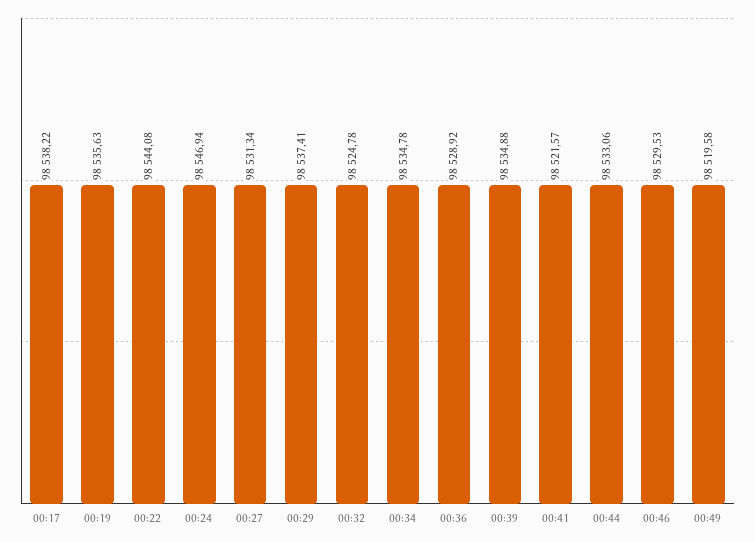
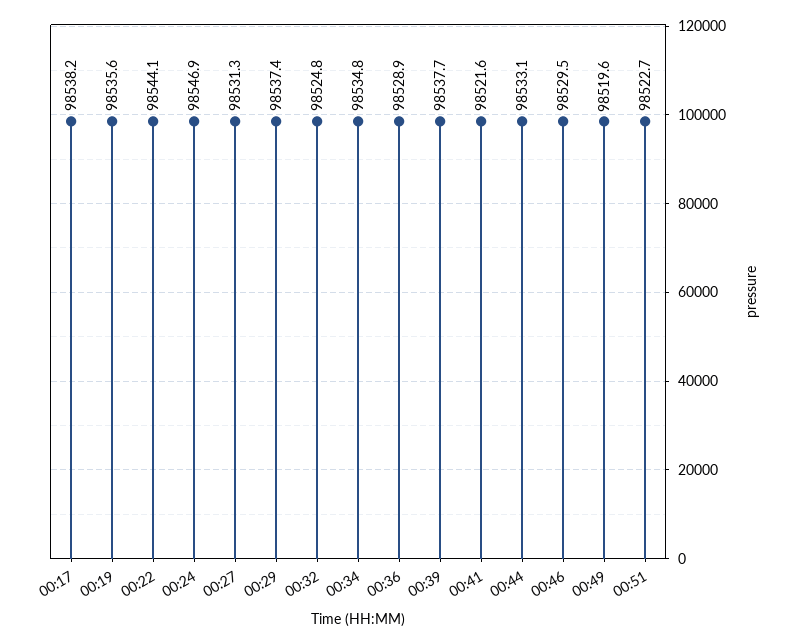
00:39: 98534.88 -> 98537.7
00:51: none -> 98522.7

